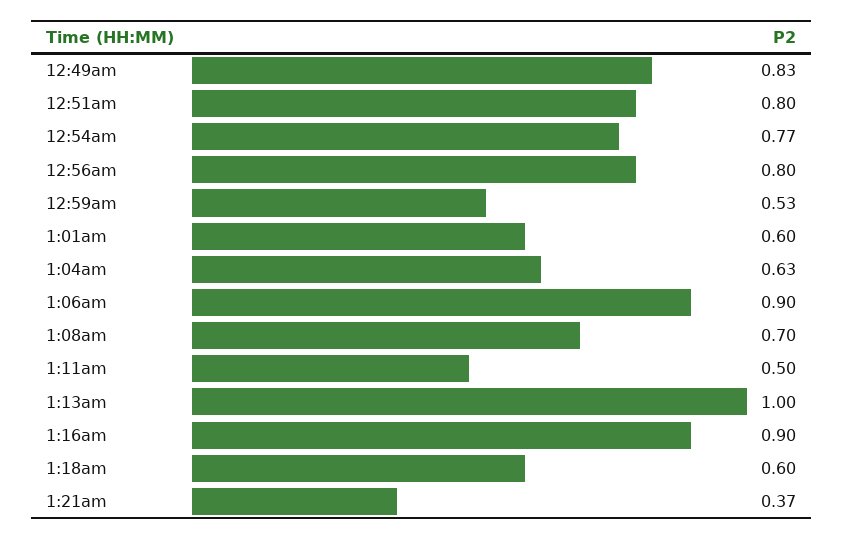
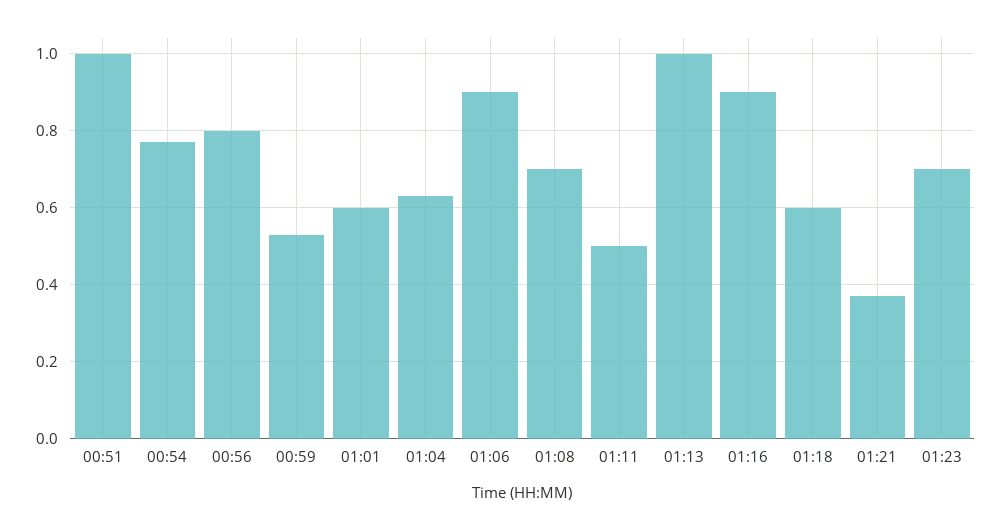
12:49am: 0.83 -> none
12:51am: 0.8 -> 1
01:23: none -> 0.7

